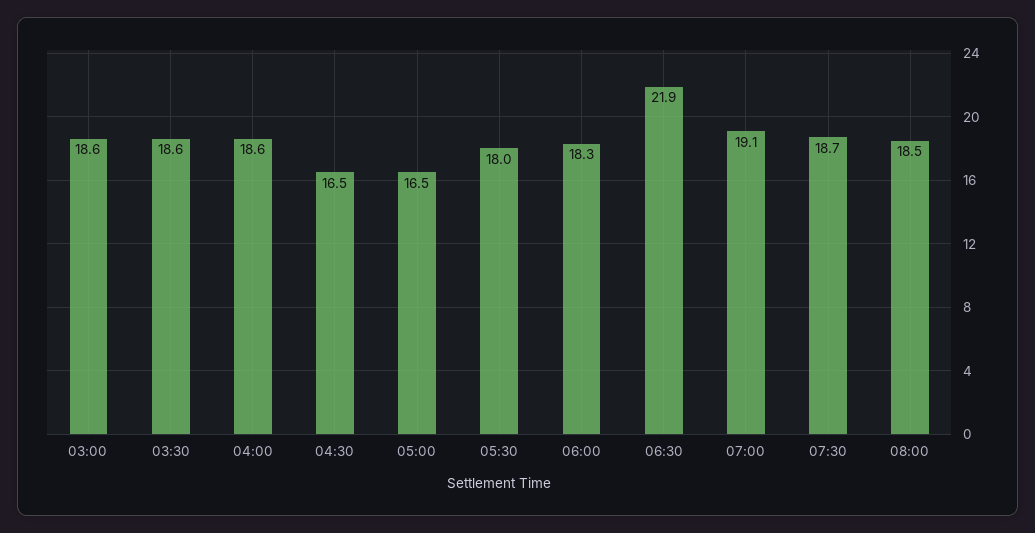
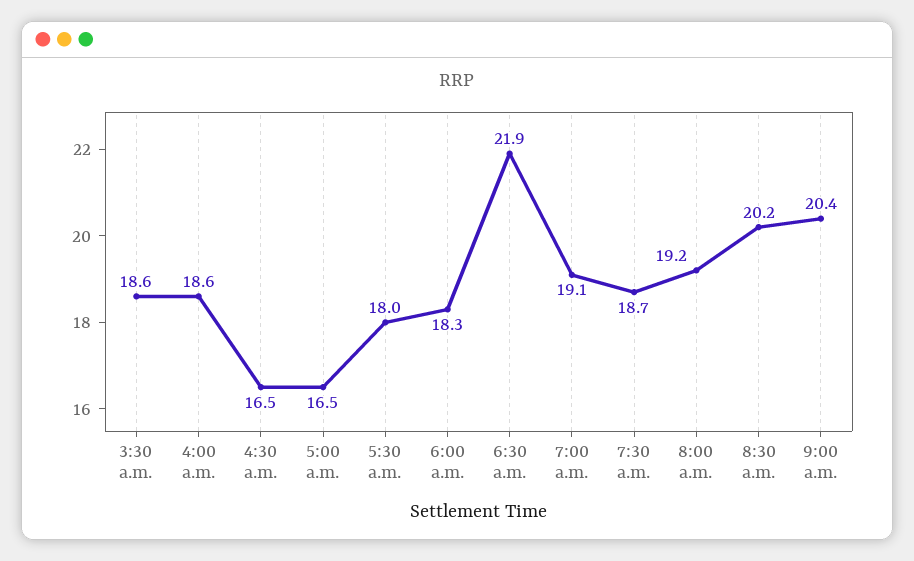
03:00: 18.6 -> none
08:00: 18.5 -> 19.2
8:30 a.m.: none -> 20.2
9:00 a.m.: none -> 20.4

